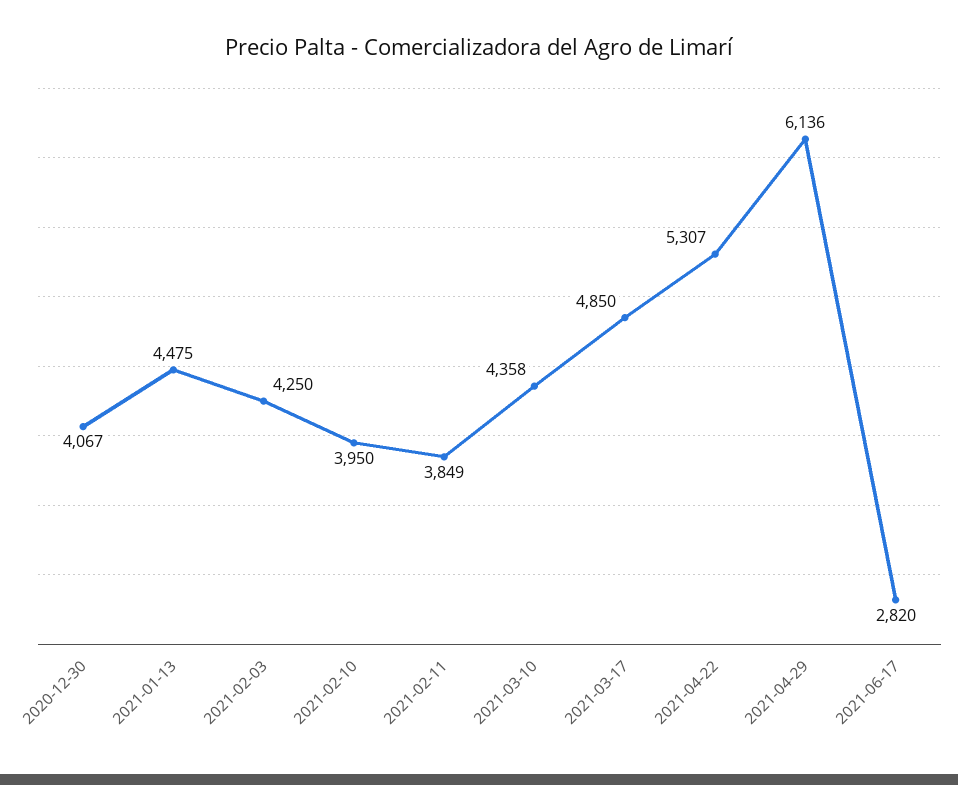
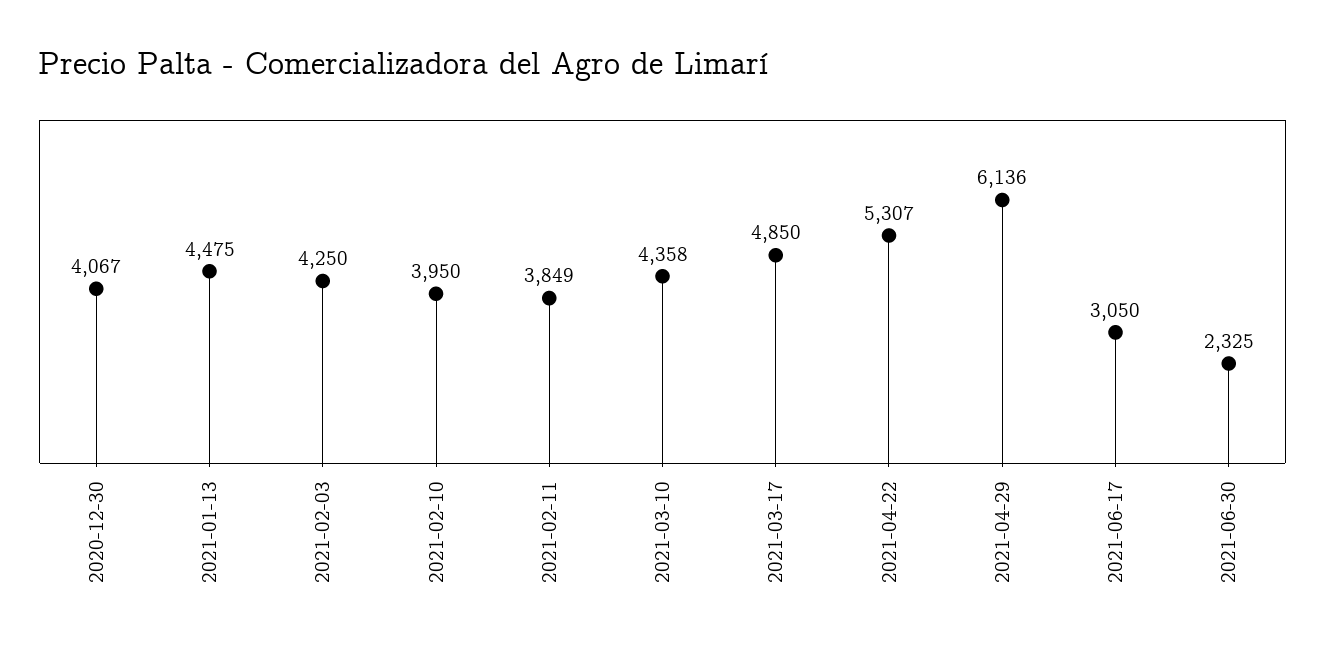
2021-06-17: 2820 -> 3050
2021-06-30: none -> 2325

